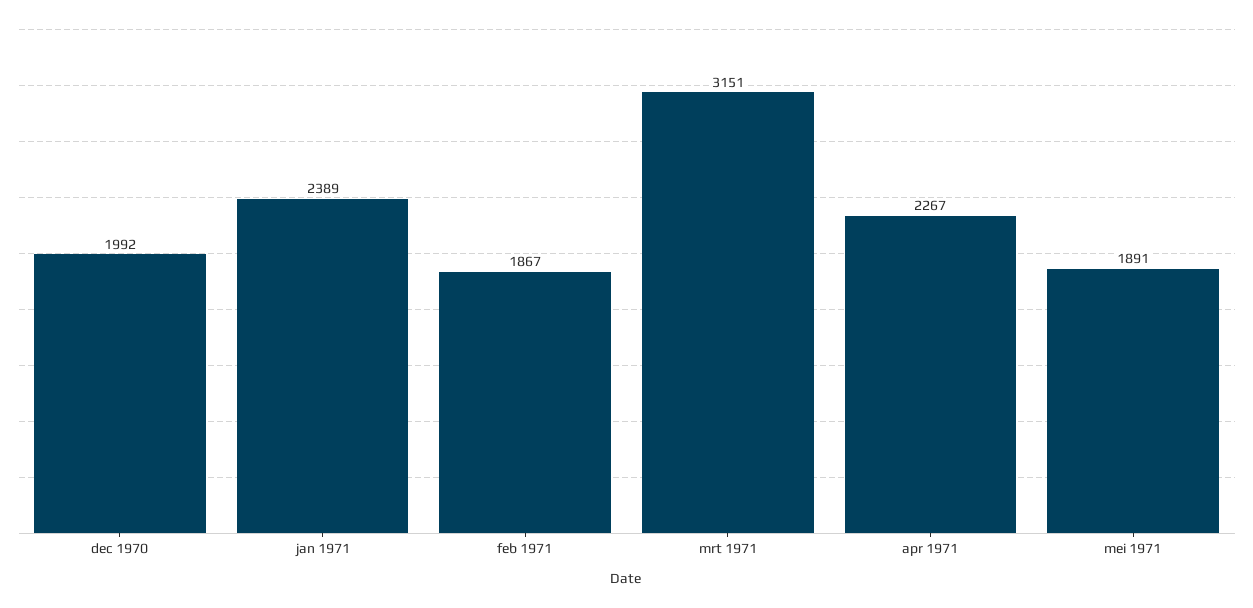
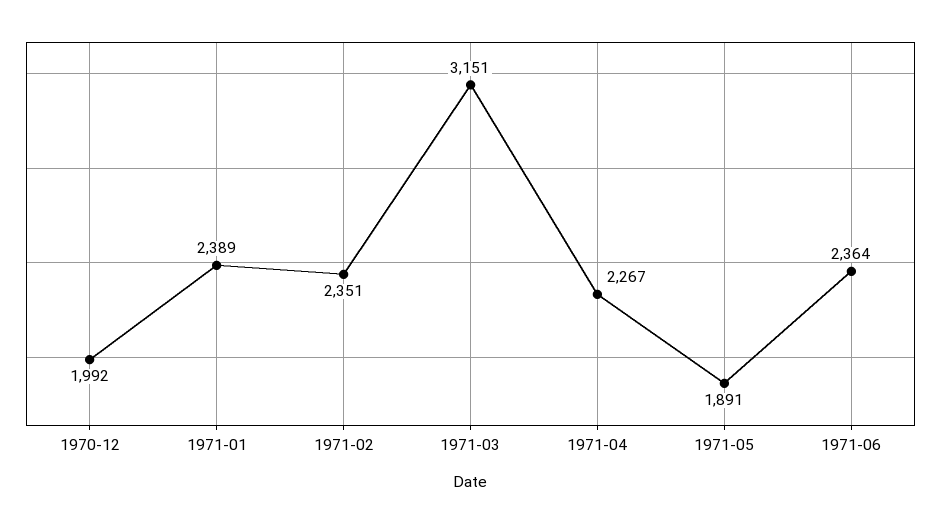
feb 1971: 1867 -> 2351
1971-06: none -> 2364

